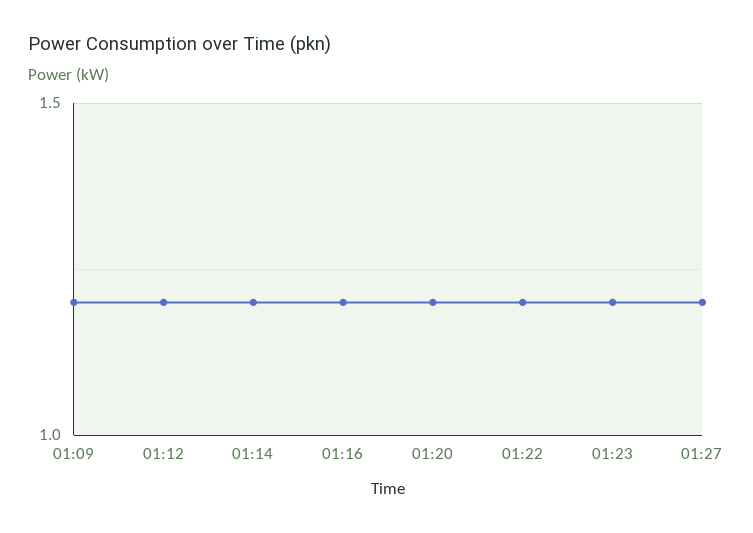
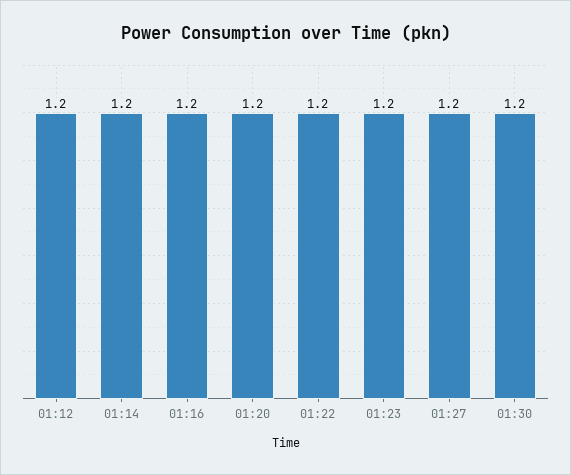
01:09: 1.2 -> none
01:30: none -> 1.2

